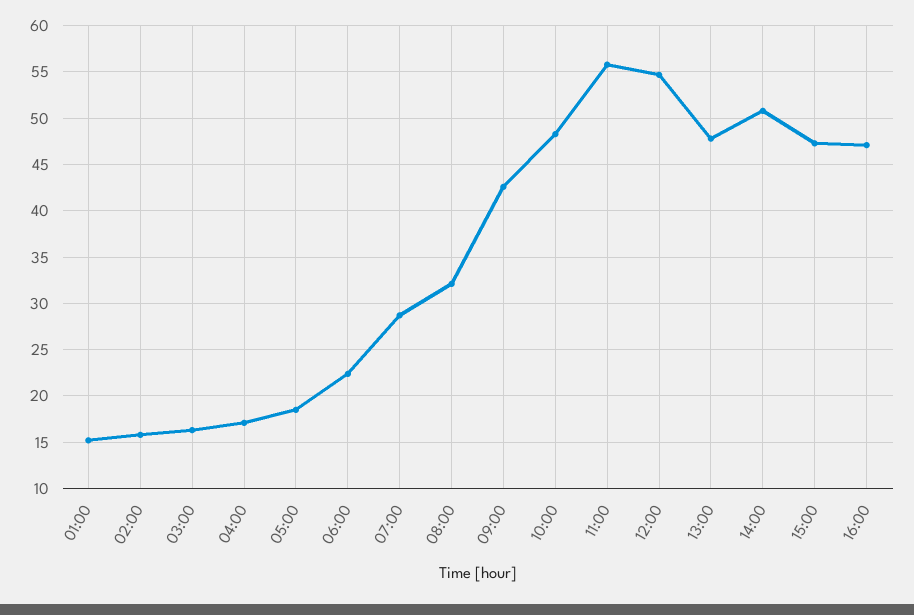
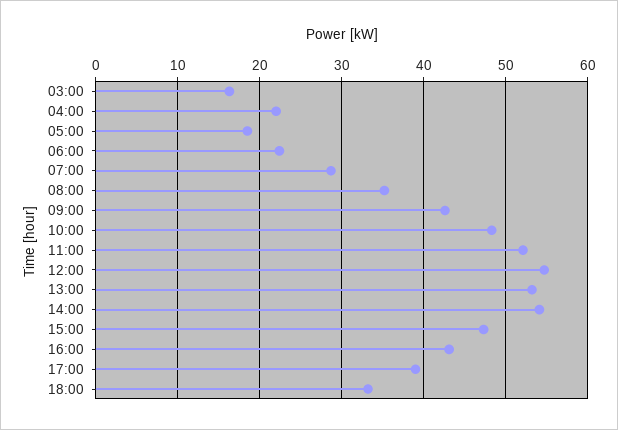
01:00: 15 -> none
02:00: 16 -> none
04:00: 17 -> 22
08:00: 32 -> 35
11:00: 56 -> 52
13:00: 48 -> 53
14:00: 51 -> 54
16:00: 47 -> 43
17:00: none -> 39
18:00: none -> 33

